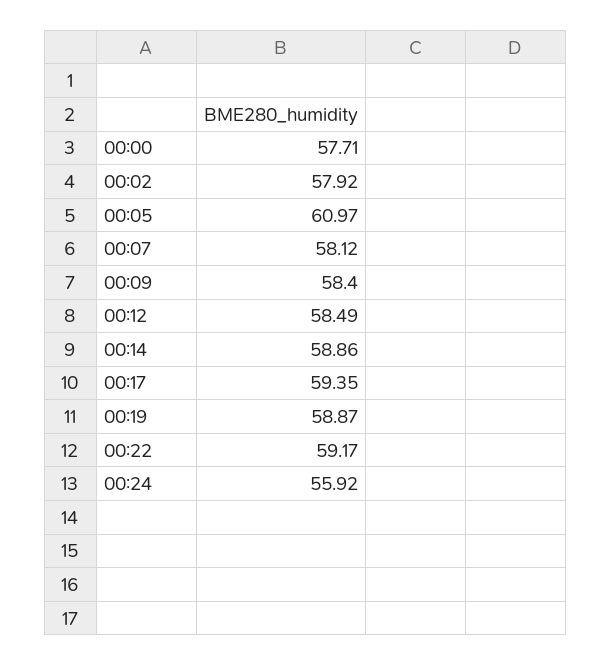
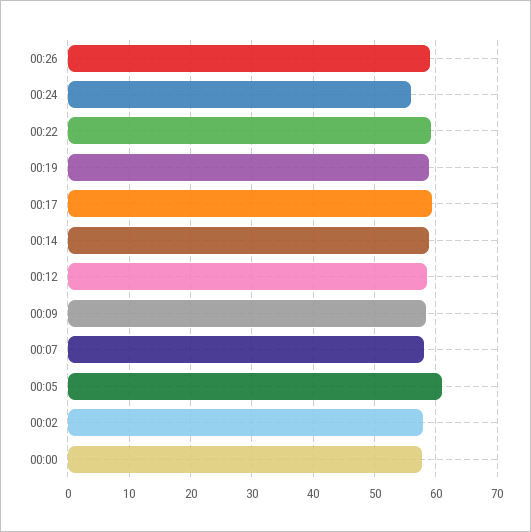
00:26: none -> 59

